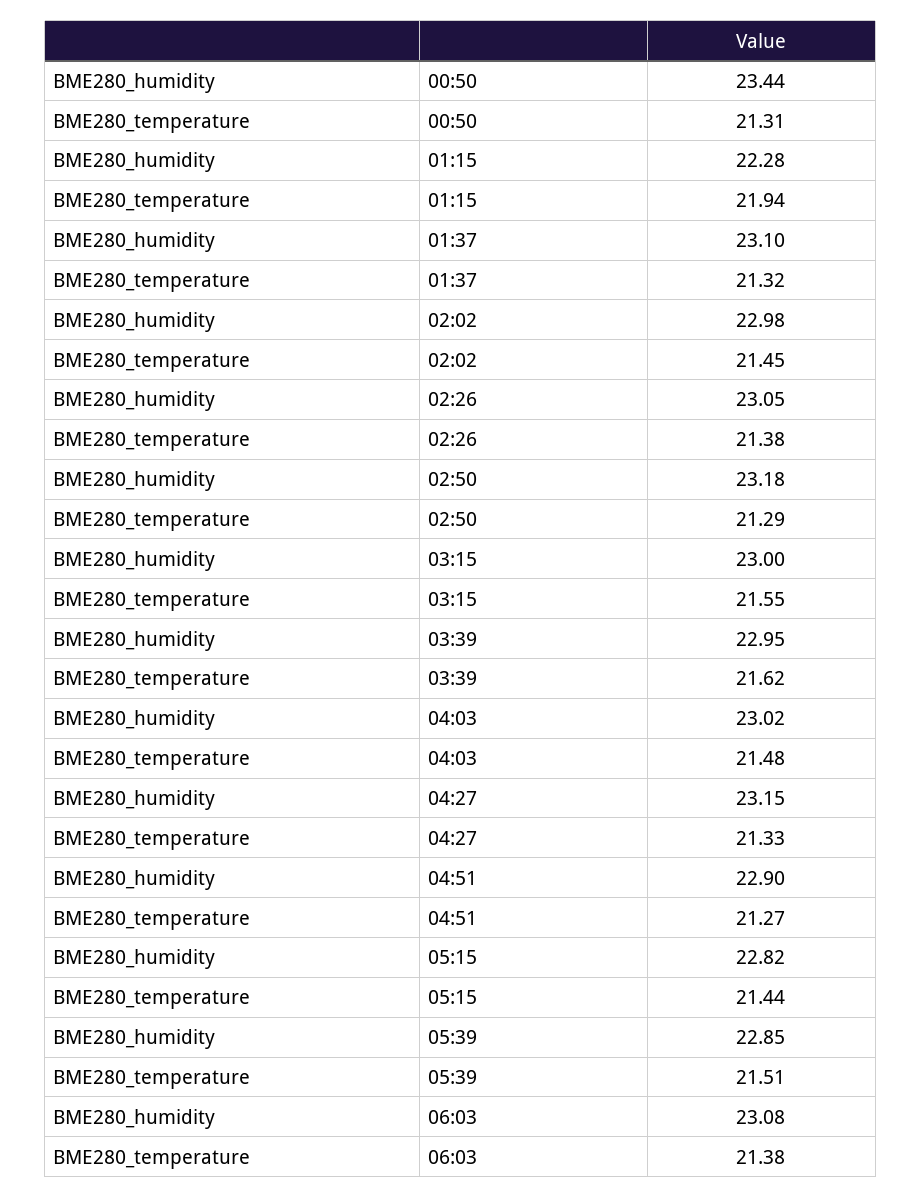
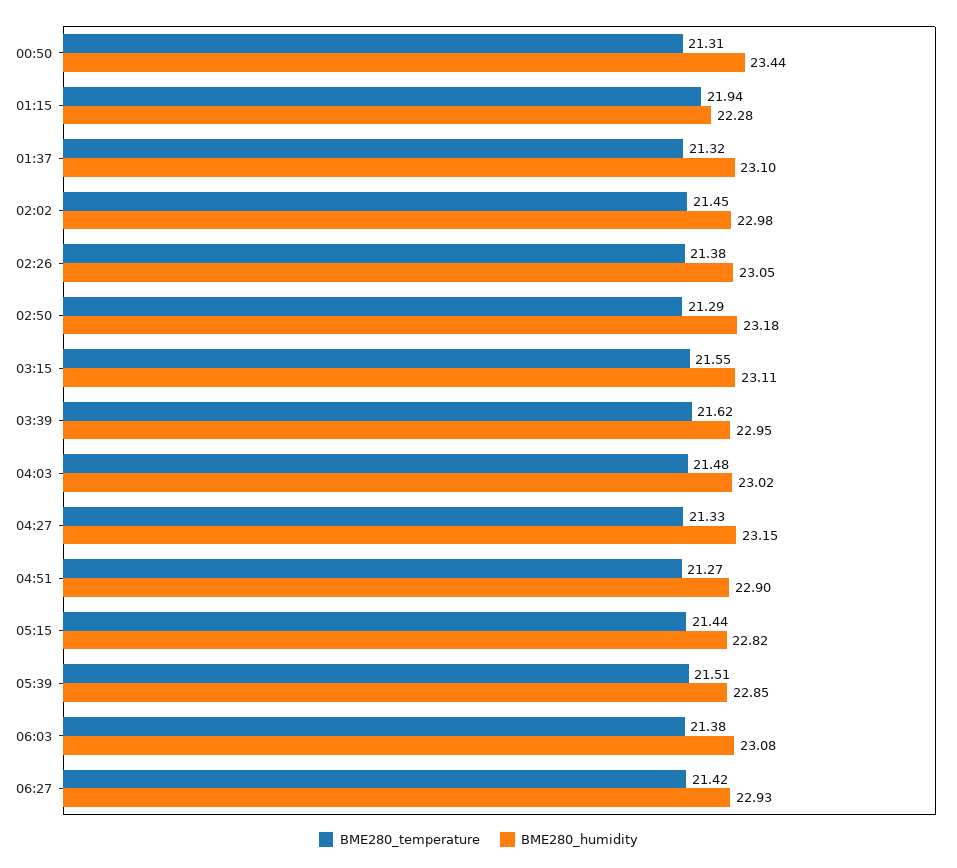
BME280_humidity, 03:15: 23 -> 23.11
BME280_temperature, 06:27: none -> 21.42
BME280_humidity, 06:27: none -> 22.93

